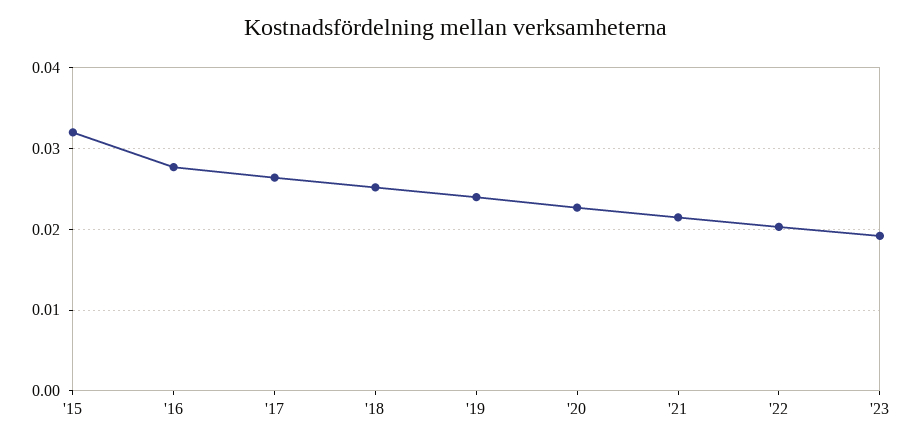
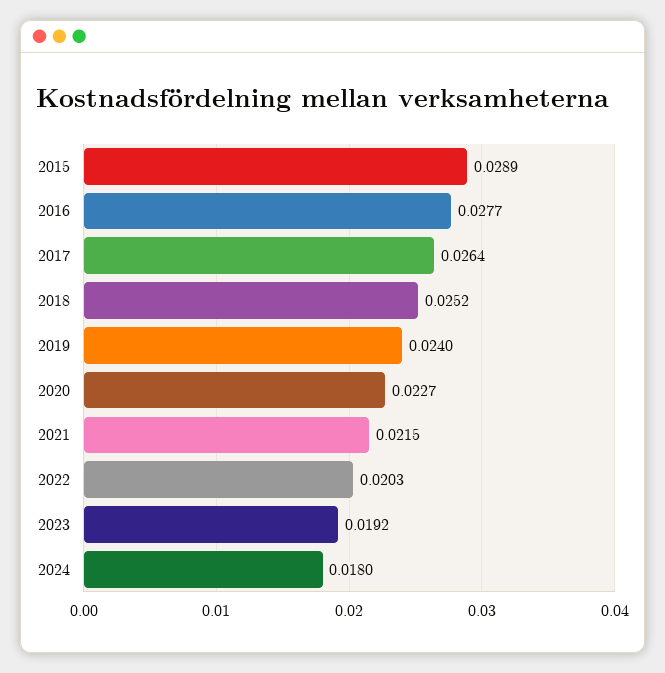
'15: 0.032 -> 0.0289
2024: none -> 0.018

